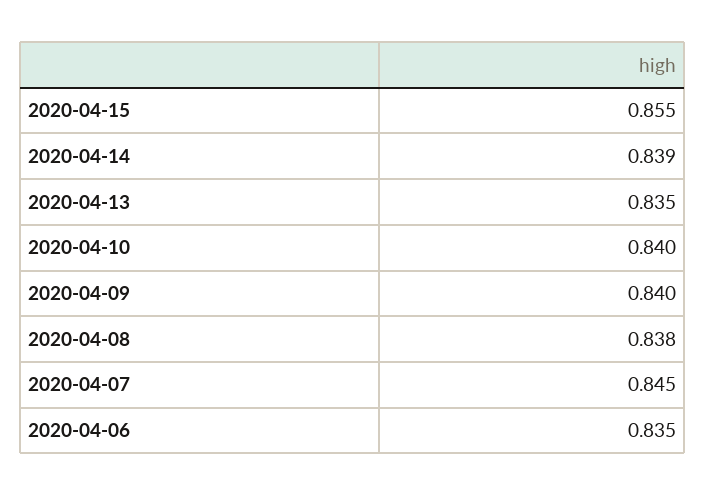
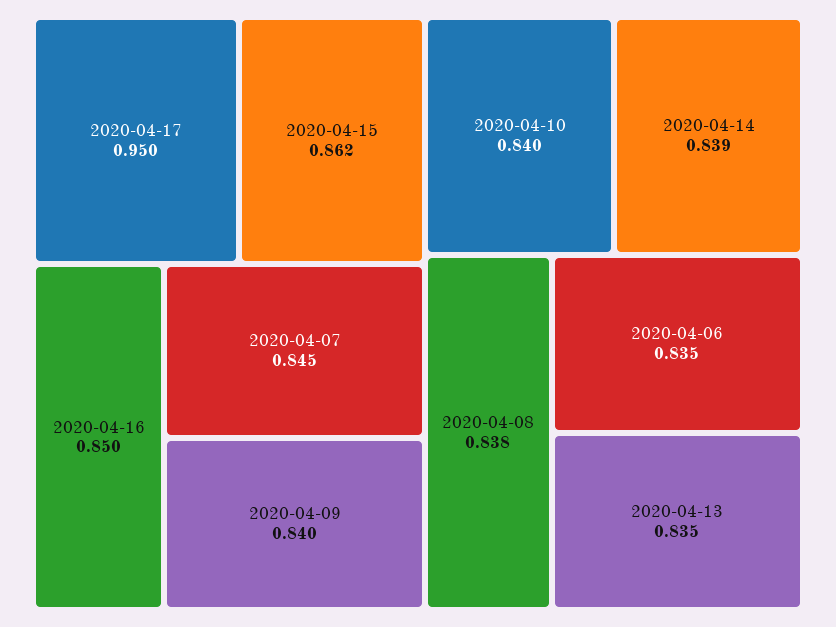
2020-04-15: 0.855 -> 0.862
2020-04-17: none -> 0.95
2020-04-16: none -> 0.85

